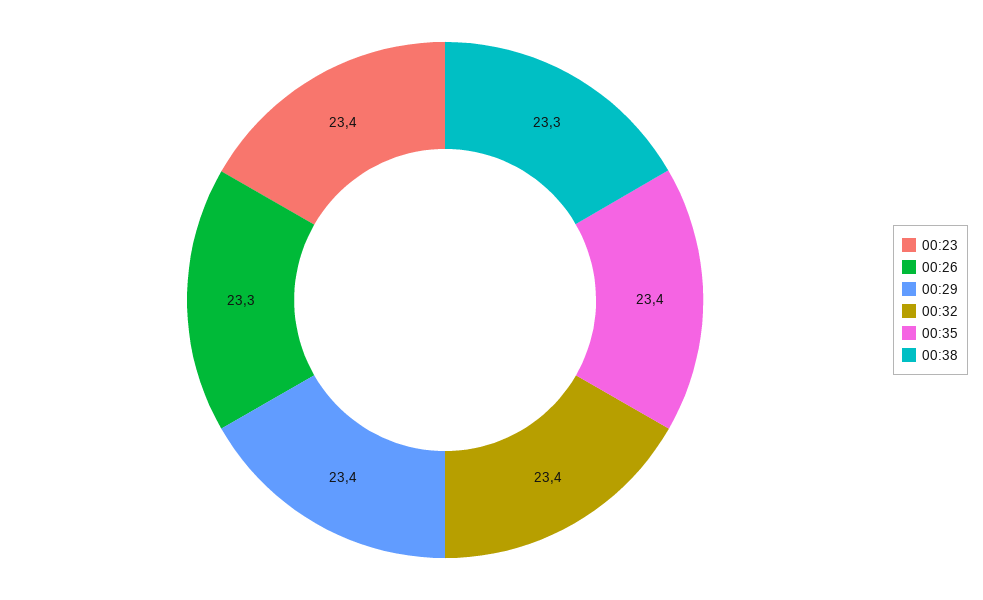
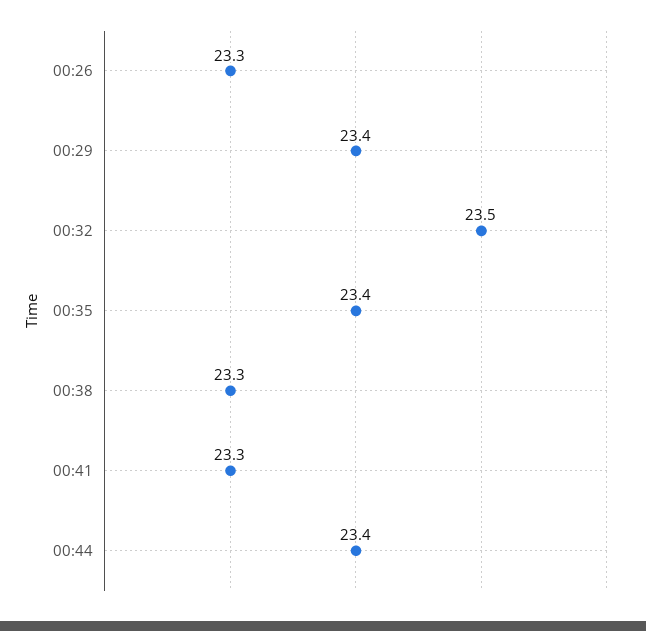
00:23: 23.4 -> none
00:32: 23.4 -> 23.5
00:41: none -> 23.3
00:44: none -> 23.4

